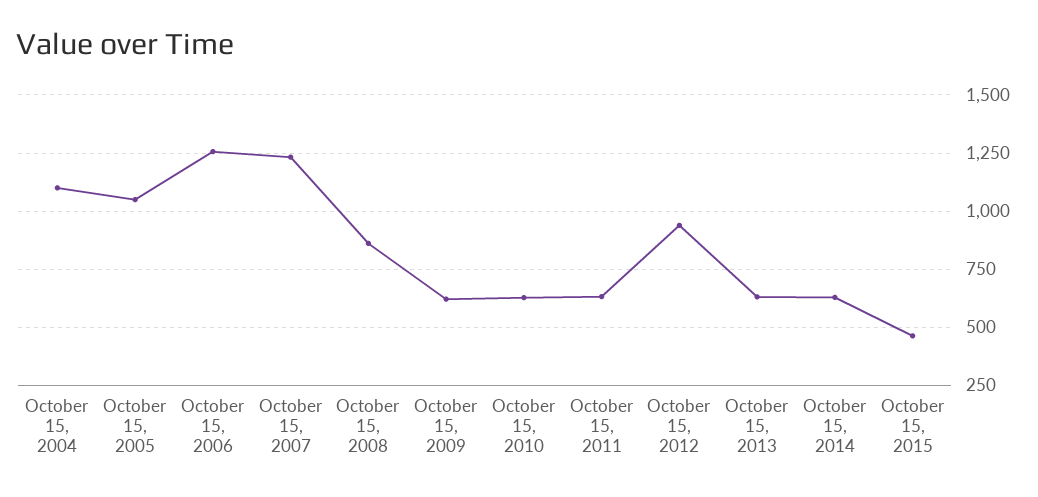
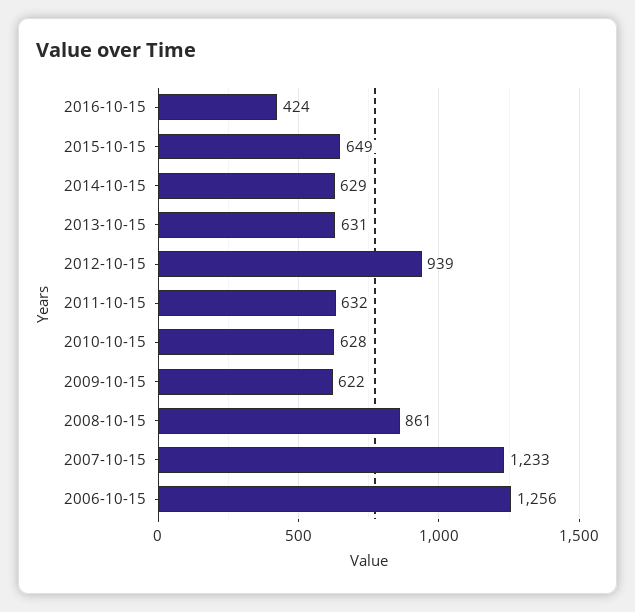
October 15, 2004: 1100 -> none
October 15, 2005: 1050 -> none
October 15, 2015: 450 -> 649
2016-10-15: none -> 424

